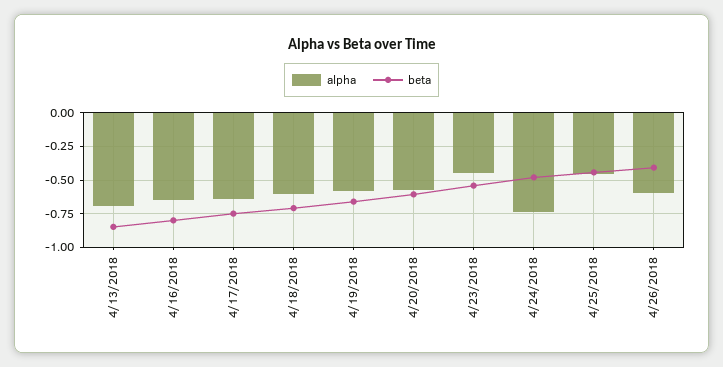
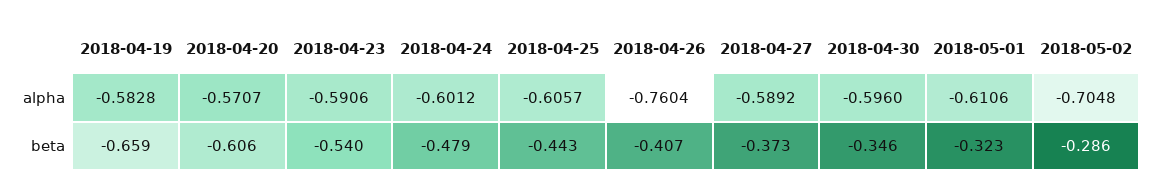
alpha, 4/13/2018: -0.7 -> none
beta, 4/13/2018: -0.85 -> none
alpha, 4/16/2018: -0.65 -> none
beta, 4/16/2018: -0.8 -> none
alpha, 4/17/2018: -0.65 -> none
beta, 4/17/2018: -0.75 -> none
alpha, 4/18/2018: -0.6 -> none
beta, 4/18/2018: -0.7 -> none
alpha, 4/23/2018: -0.45 -> -0.5906
alpha, 4/24/2018: -0.75 -> -0.6012
alpha, 4/25/2018: -0.45 -> -0.6057
alpha, 4/26/2018: -0.6 -> -0.7604
alpha, 2018-04-27: none -> -0.5892
alpha, 2018-04-30: none -> -0.596
alpha, 2018-05-01: none -> -0.6106
alpha, 2018-05-02: none -> -0.7048
beta, 2018-04-27: none -> -0.373
beta, 2018-04-30: none -> -0.346
beta, 2018-05-01: none -> -0.323
beta, 2018-05-02: none -> -0.286

